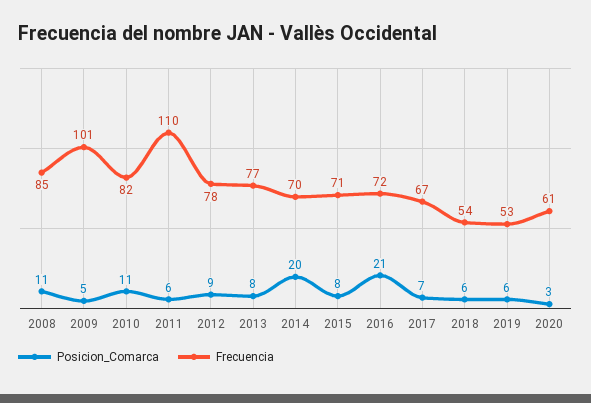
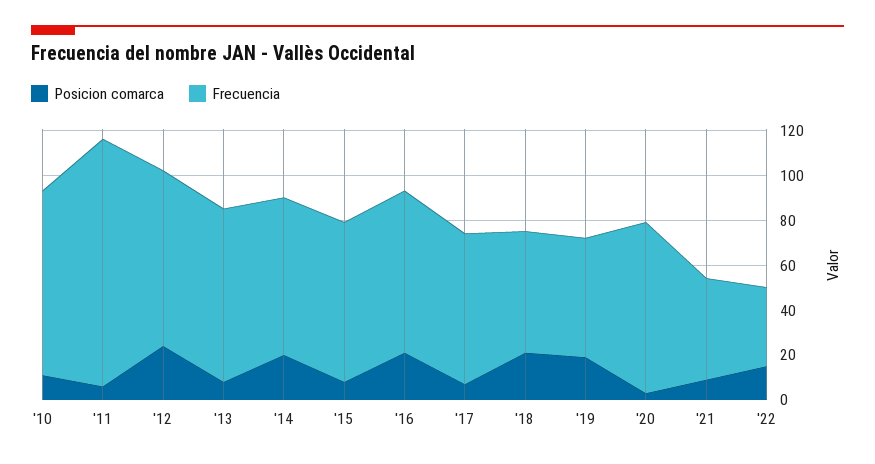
Posicion_Comarca, 2008: 11 -> none
Frecuencia, 2008: 85 -> none
Posicion_Comarca, 2009: 5 -> none
Frecuencia, 2009: 101 -> none
Posicion_Comarca, 2012: 9 -> 25
Posicion_Comarca, 2018: 6 -> 20
Posicion_Comarca, 2019: 6 -> 20
Frecuencia, 2020: 61 -> 75
Posicion_Comarca, '21: none -> 10
Frecuencia, '21: none -> 45
Posicion_Comarca, '22: none -> 15
Frecuencia, '22: none -> 35

